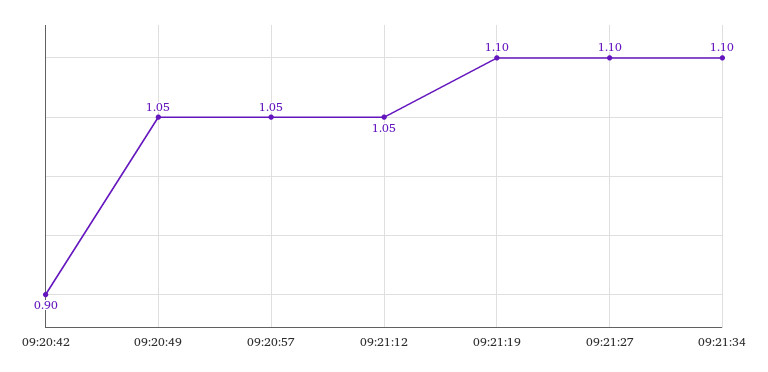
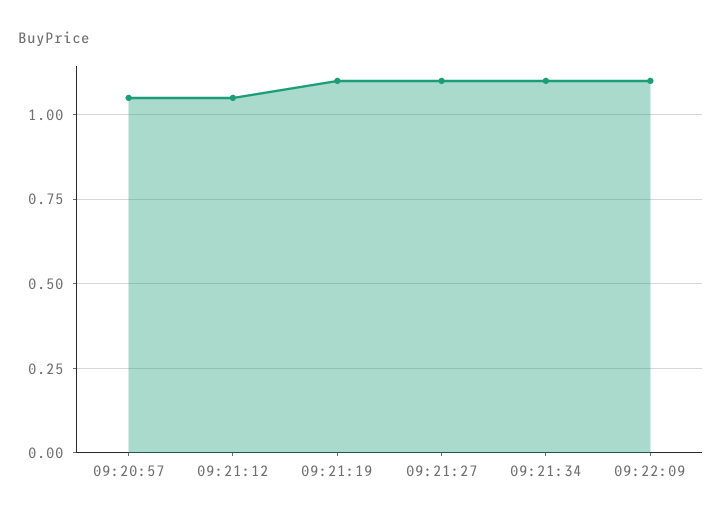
09:20:42: 0.9 -> none
09:20:49: 1.05 -> none
09:22:09: none -> 1.1

